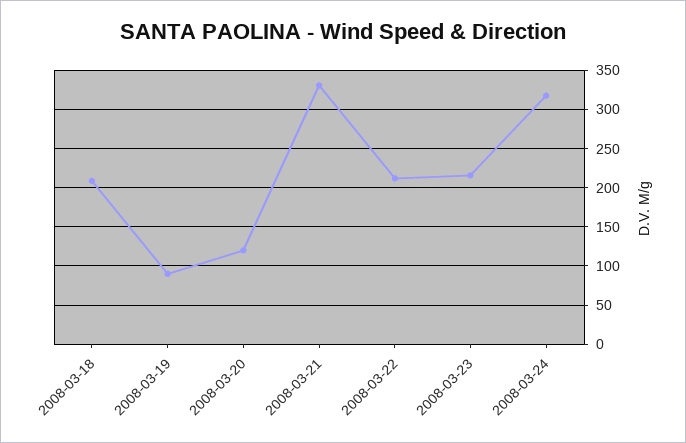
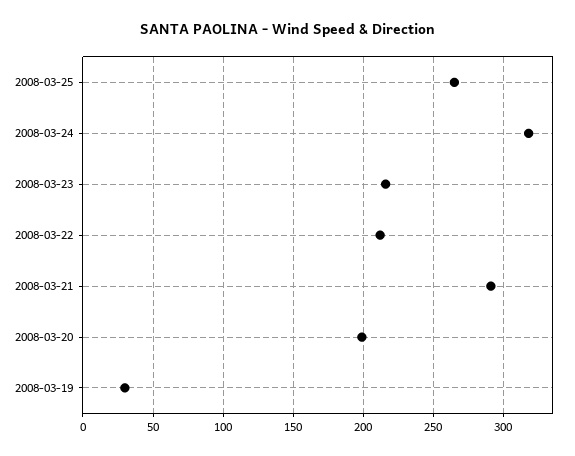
2008-03-18: 210 -> none
2008-03-19: 90 -> 30
2008-03-20: 120 -> 200
2008-03-21: 330 -> 290
2008-03-25: none -> 265

